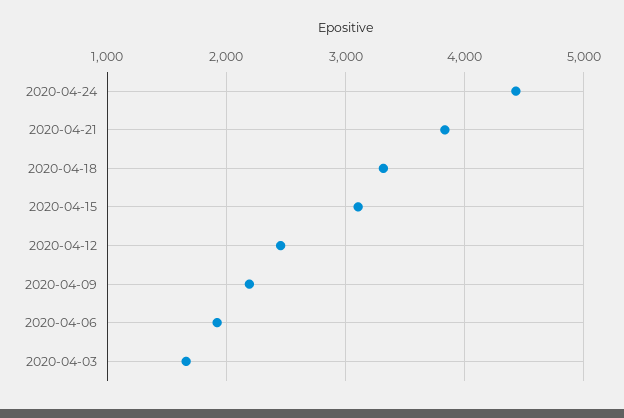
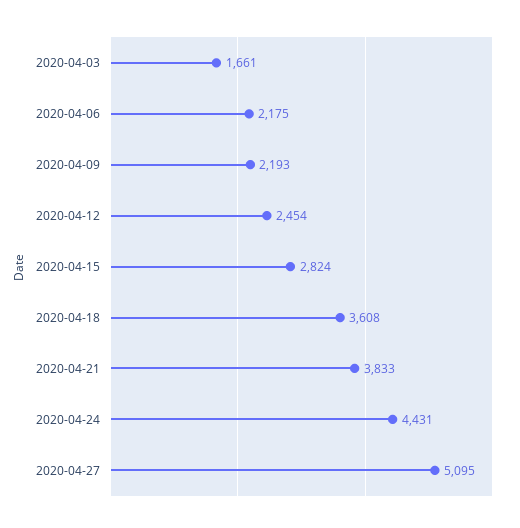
2020-04-18: 3300 -> 3608
2020-04-15: 3100 -> 2824
2020-04-06: 1900 -> 2175
2020-04-27: none -> 5095

